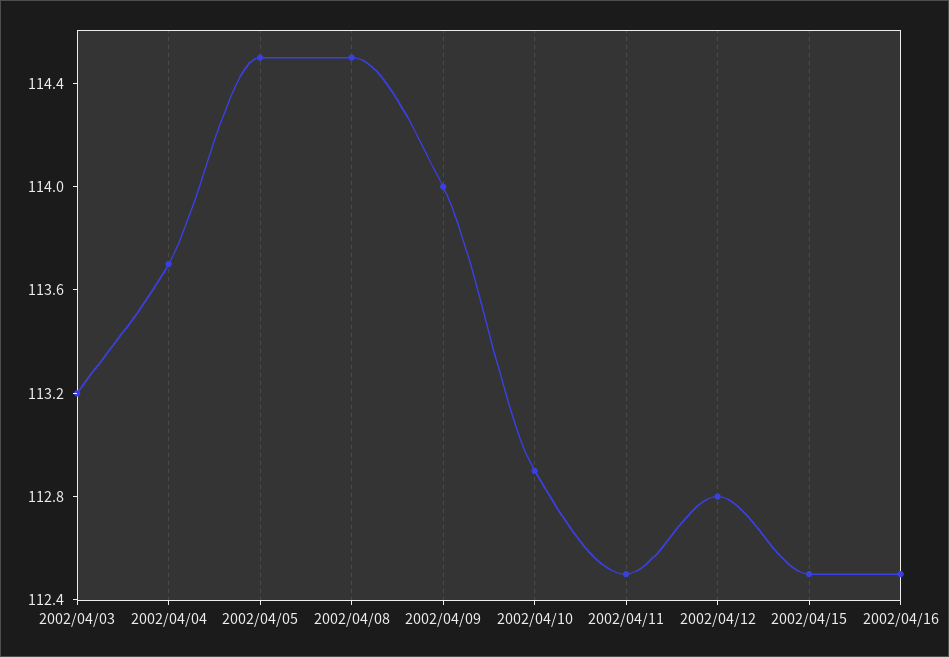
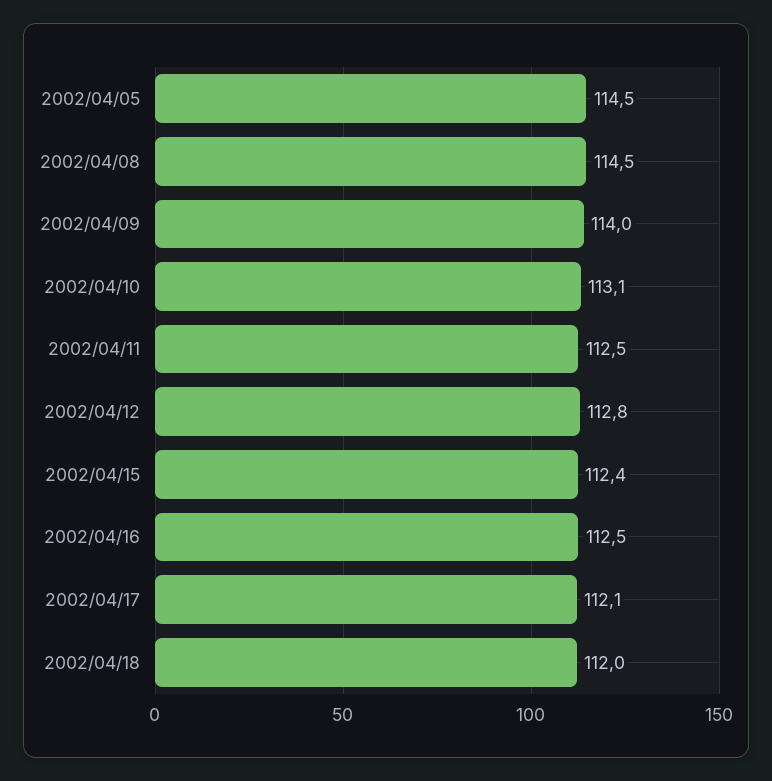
2002/04/03: 113.2 -> none
2002/04/04: 113.7 -> none
2002/04/10: 112.9 -> 113.1
2002/04/15: 112.5 -> 112.4
2002/04/17: none -> 112.1
2002/04/18: none -> 112

